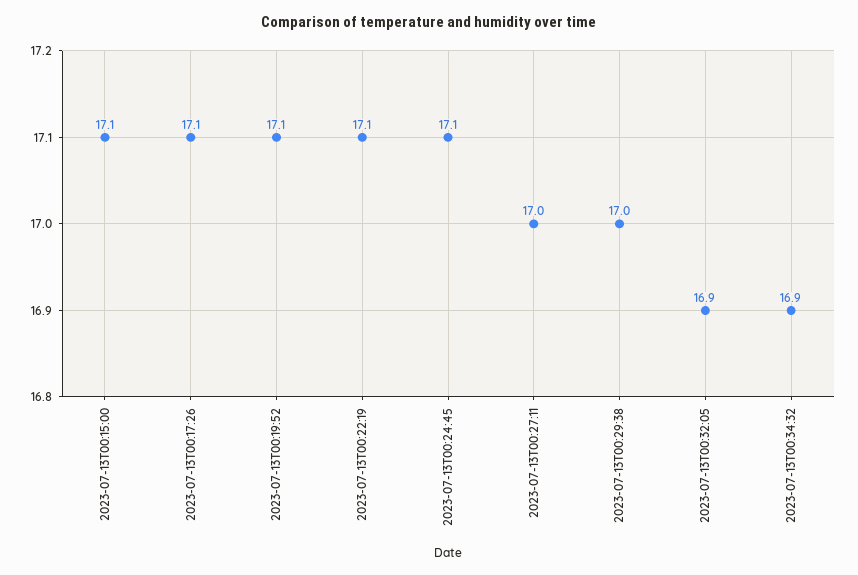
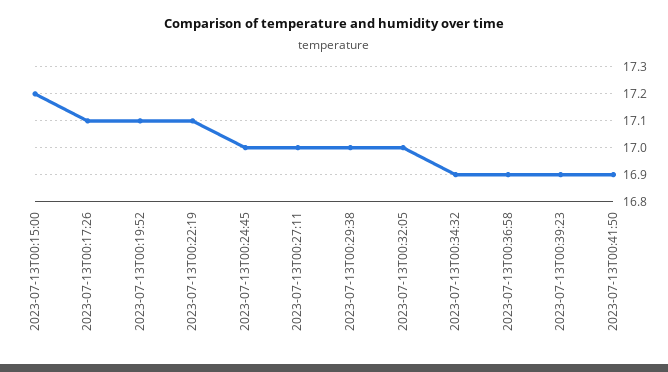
2023-07-13T00:15:00: 17.1 -> 17.2
2023-07-13T00:24:45: 17.1 -> 17
2023-07-13T00:32:05: 16.9 -> 17
2023-07-13T00:36:58: none -> 16.9
2023-07-13T00:39:23: none -> 16.9
2023-07-13T00:41:50: none -> 16.9

